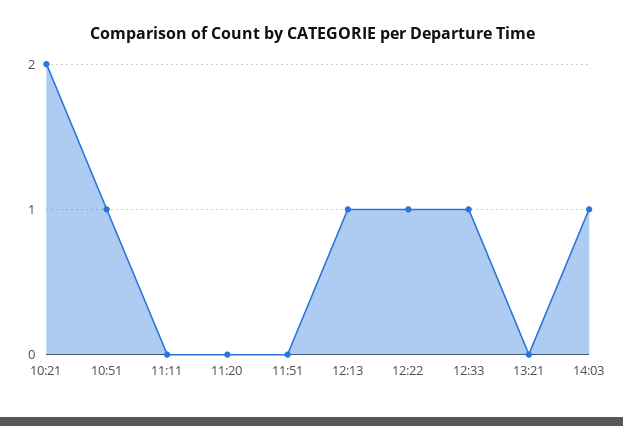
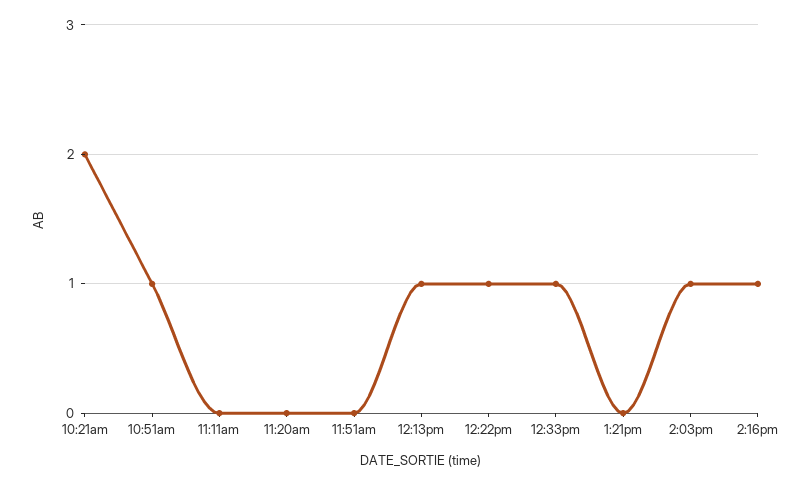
2:16pm: none -> 1

